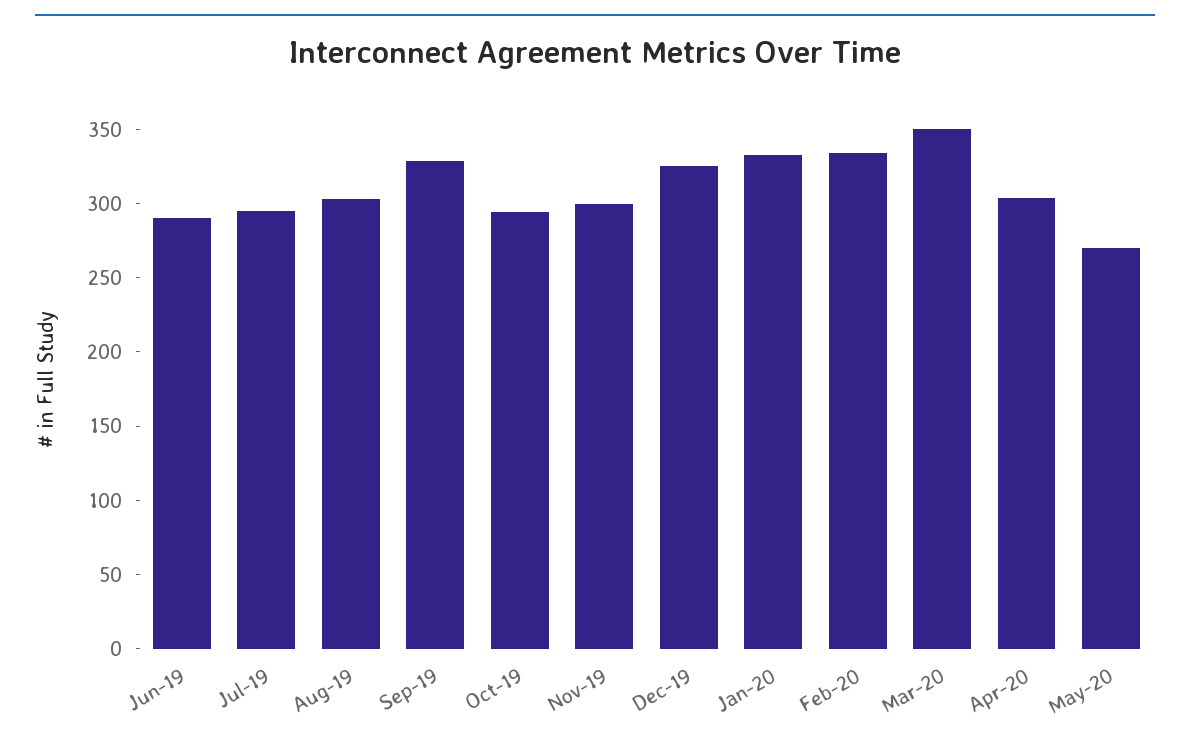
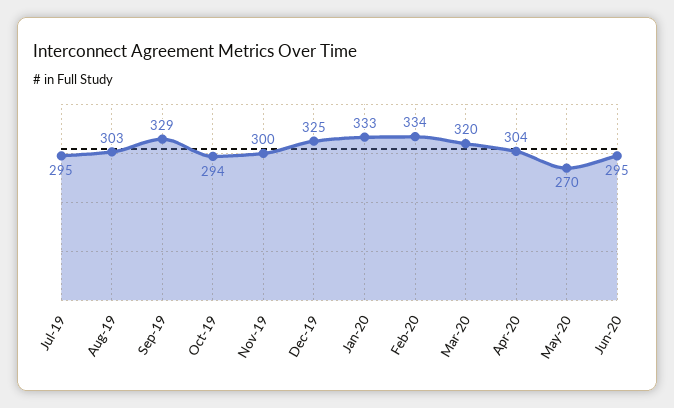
Jun-19: 290 -> none
Mar-20: 350 -> 320
Jun-20: none -> 295

